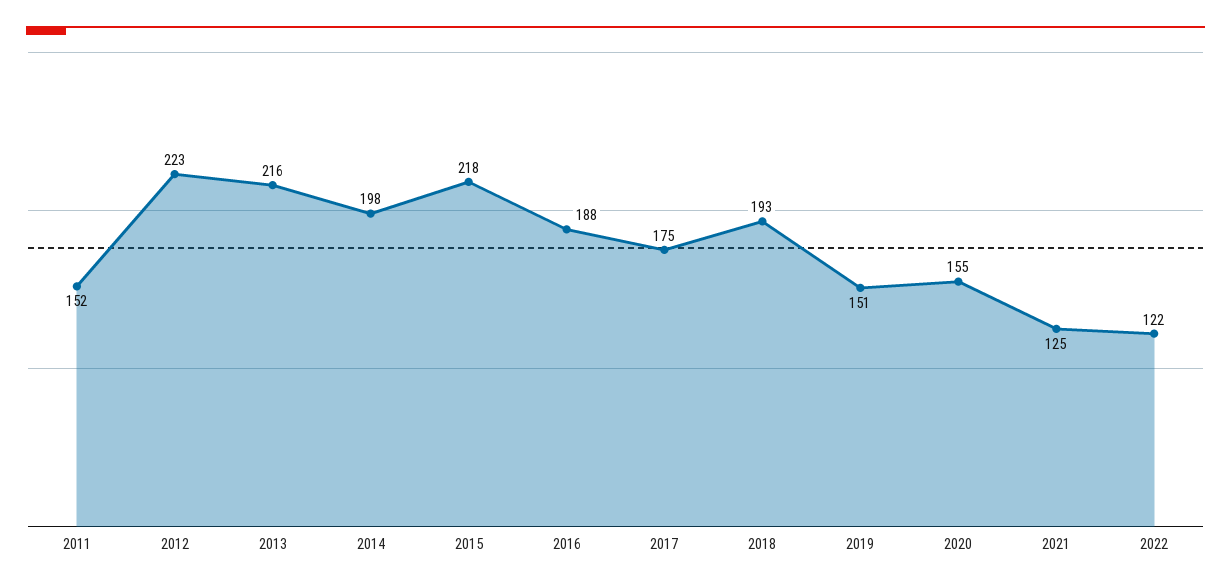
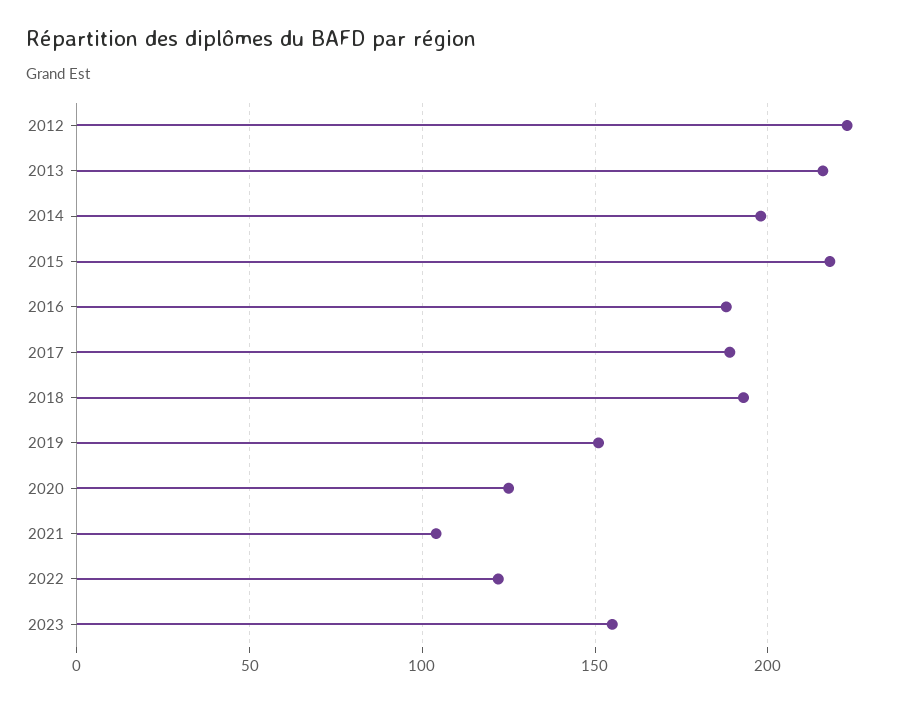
2011: 152 -> none
2017: 175 -> 190
2020: 155 -> 125
2021: 125 -> 105
2023: none -> 155

